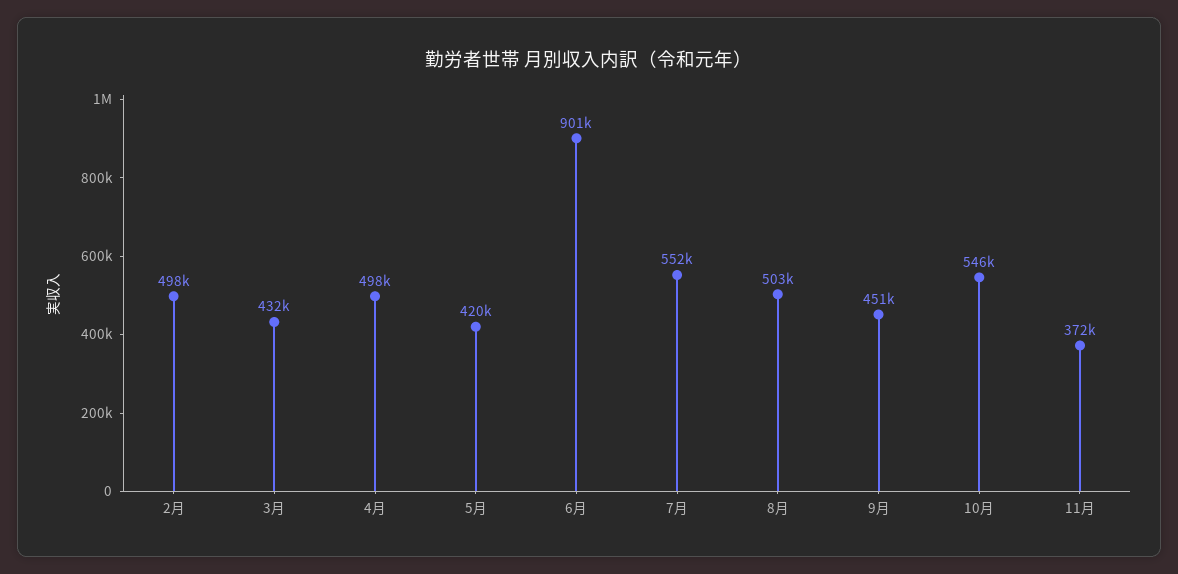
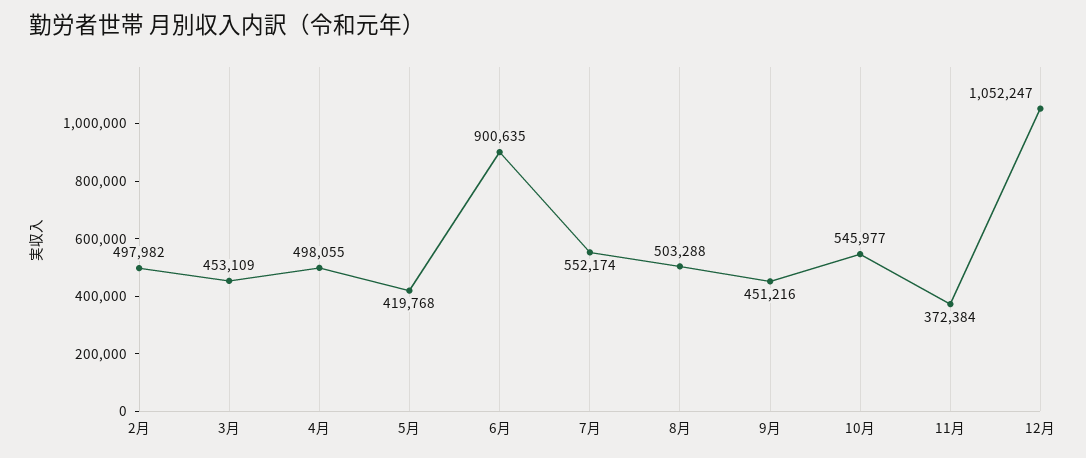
3月: 432000 -> 453109
12月: none -> 1052247

